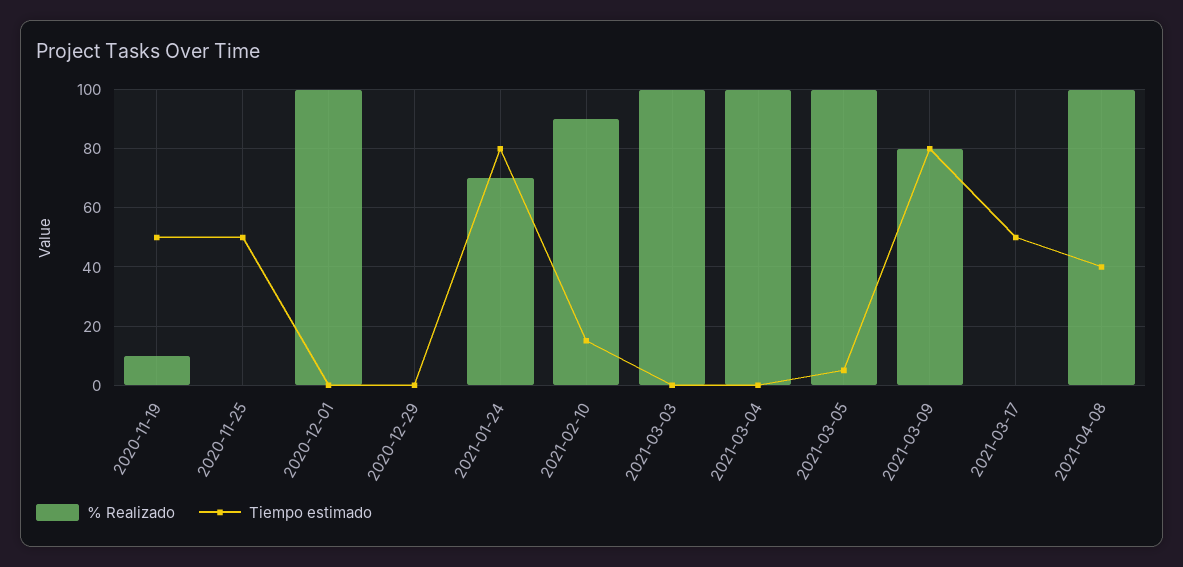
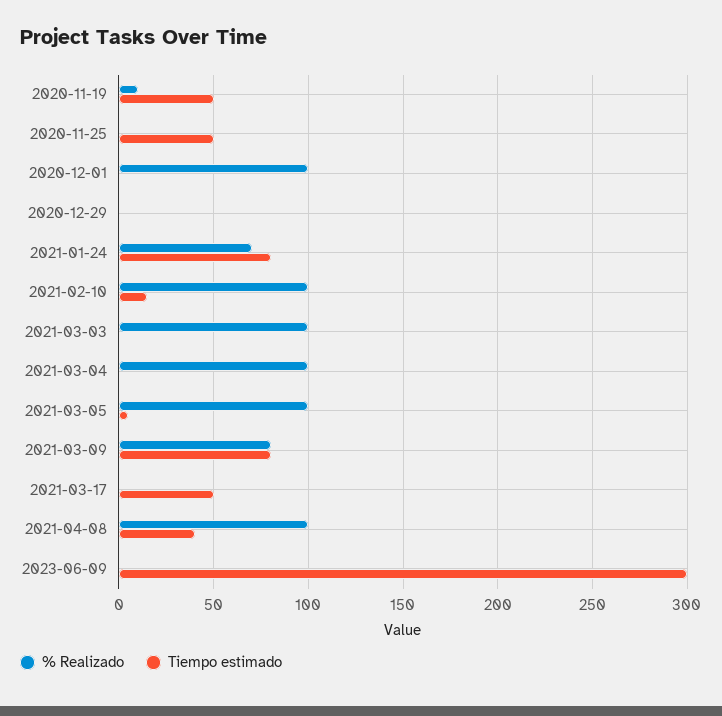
% Realizado, 2021-02-10: 90 -> 100
% Realizado, 2023-06-09: none -> 0
Tiempo estimado, 2023-06-09: none -> 300

